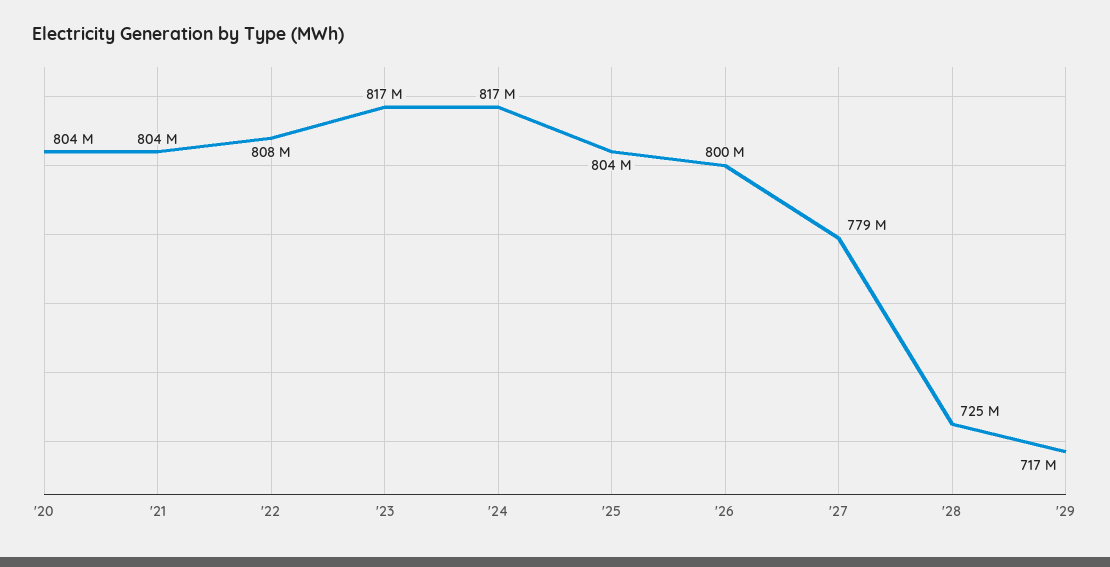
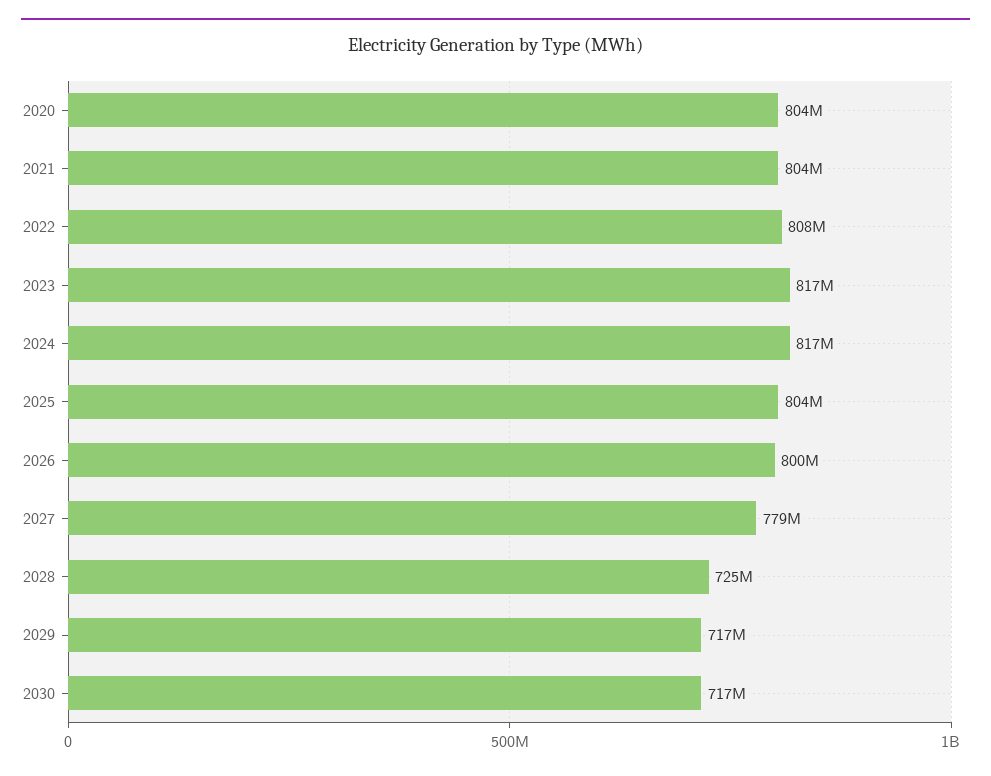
2030: none -> 717000000

